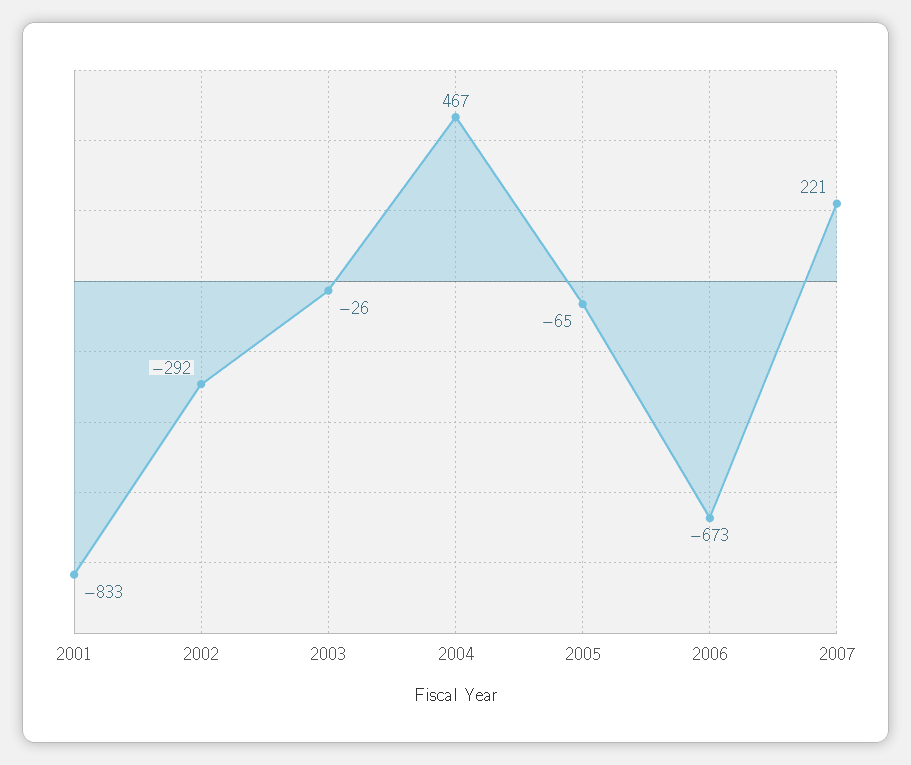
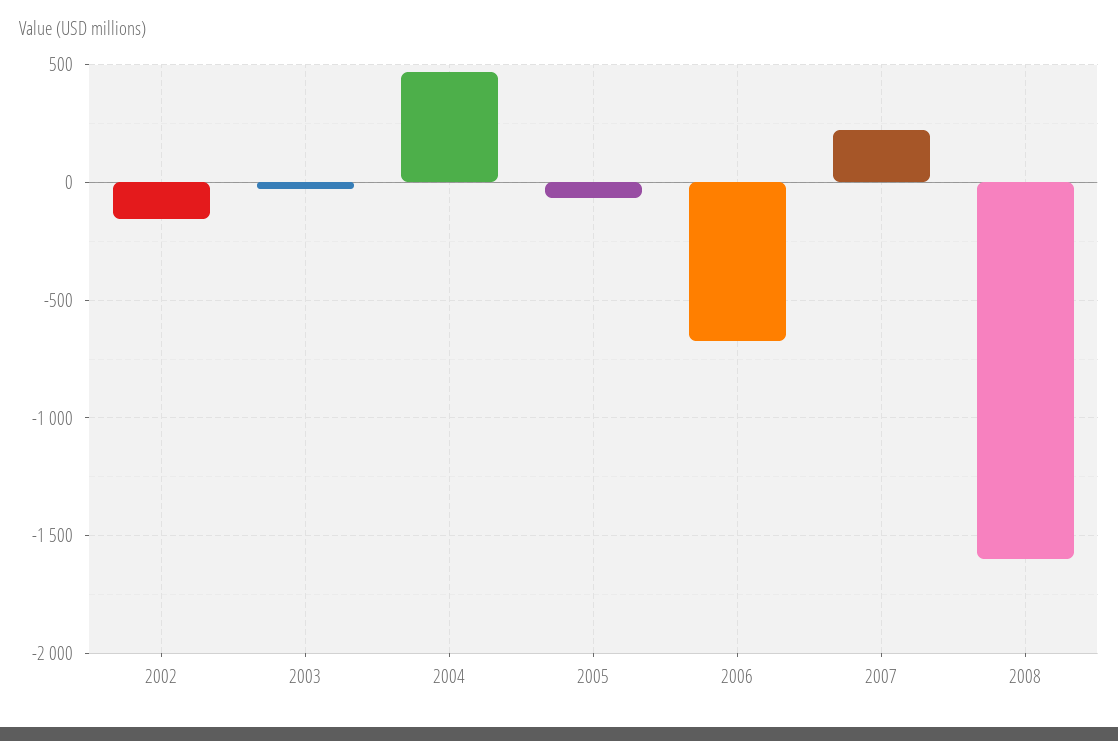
2001: -833 -> none
2002: -292 -> -150
2008: none -> -1600

